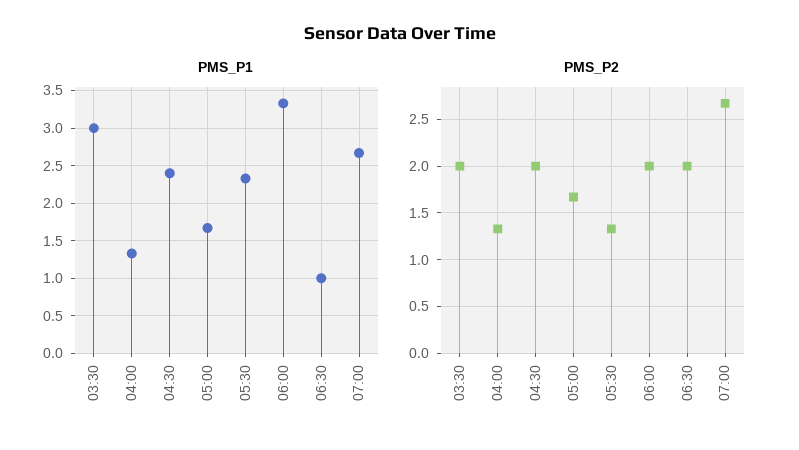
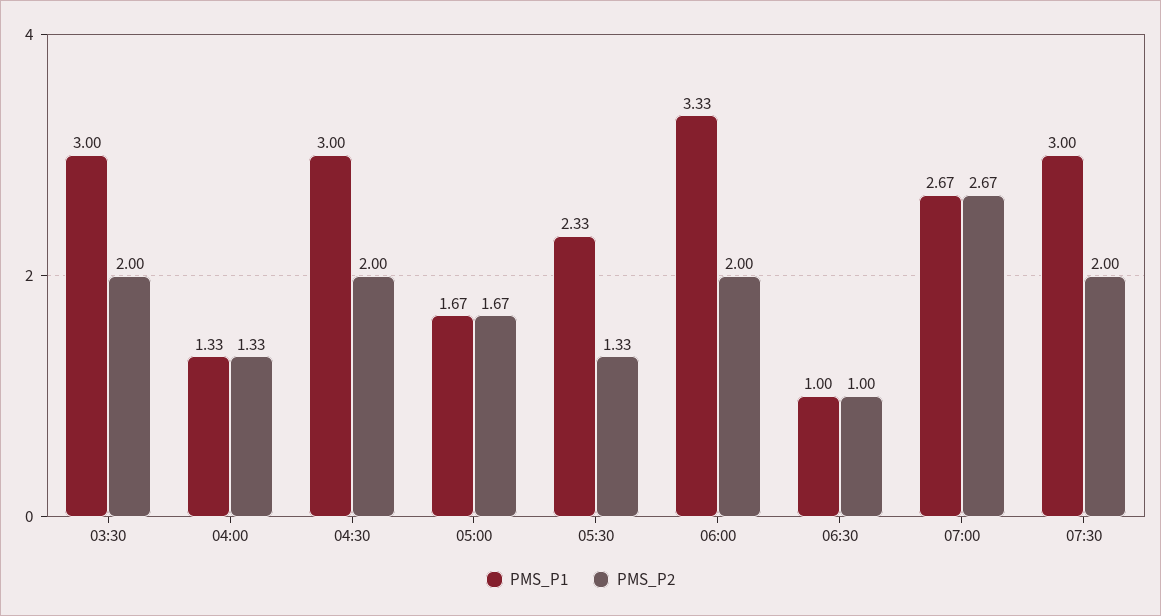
PMS_P1, 04:30: 2.4 -> 3
PMS_P2, 06:30: 2 -> 1
PMS_P1, 07:30: none -> 3
PMS_P2, 07:30: none -> 2

